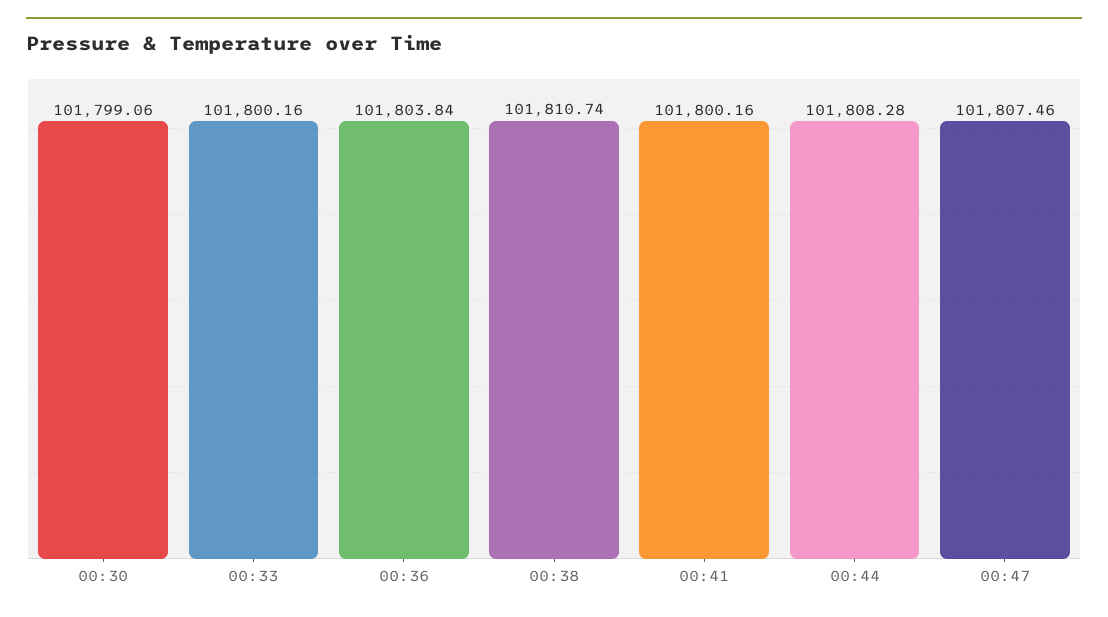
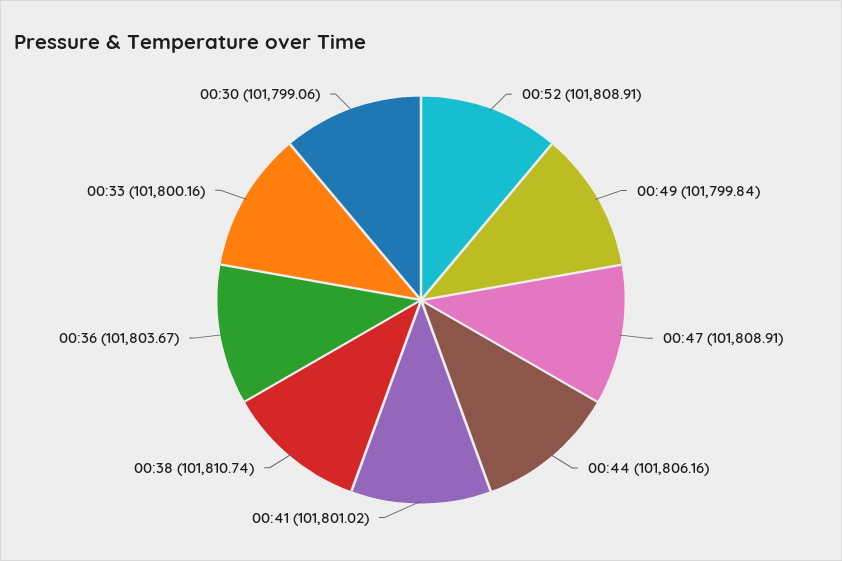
00:36: 101803.84 -> 101803.67
00:41: 101800.16 -> 101801.02
00:44: 101808.28 -> 101806.16
00:47: 101807.46 -> 101808.91
00:52: none -> 101808.91
00:49: none -> 101799.84

